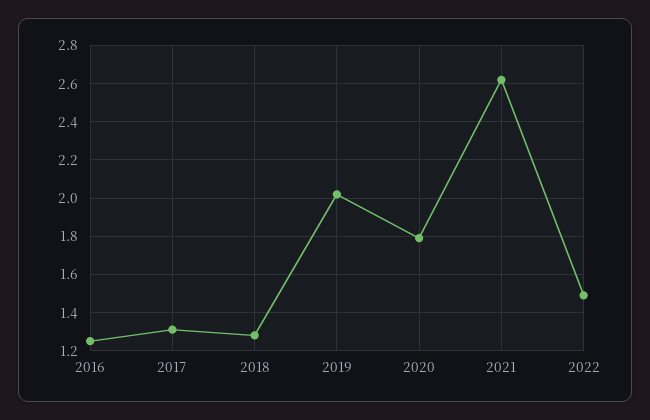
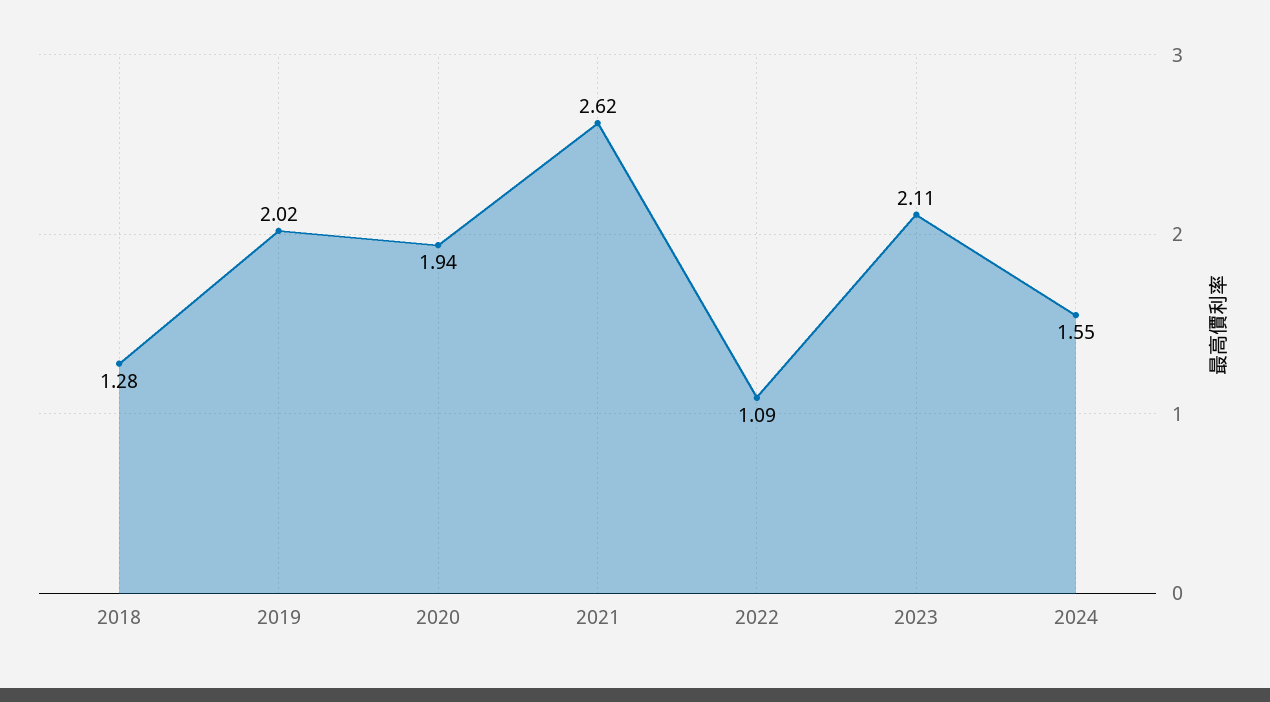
2016: 1.25 -> none
2017: 1.3 -> none
2020: 1.8 -> 1.94
2022: 1.5 -> 1.09
2023: none -> 2.11
2024: none -> 1.55

